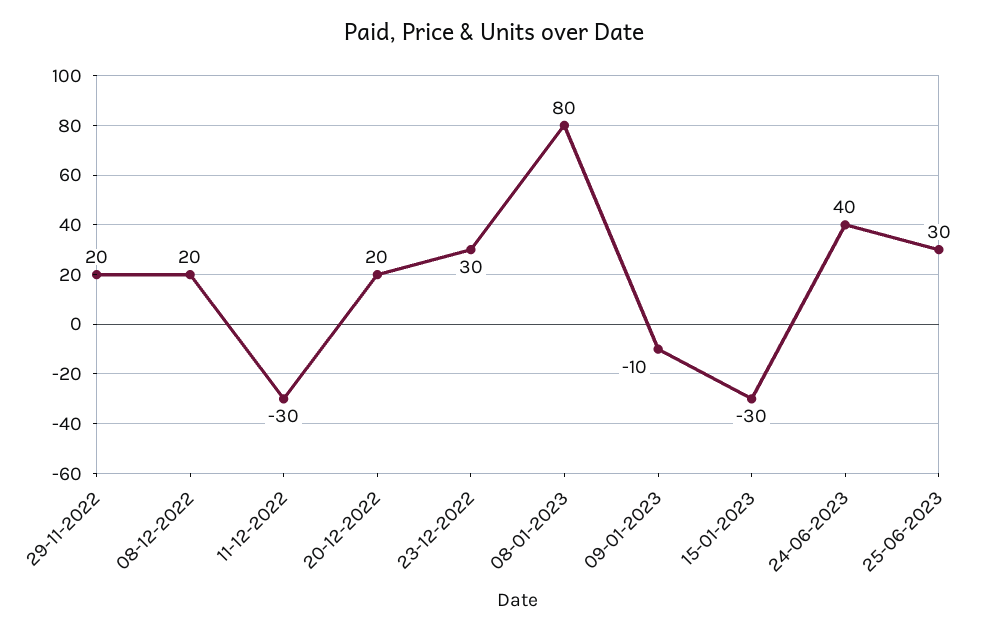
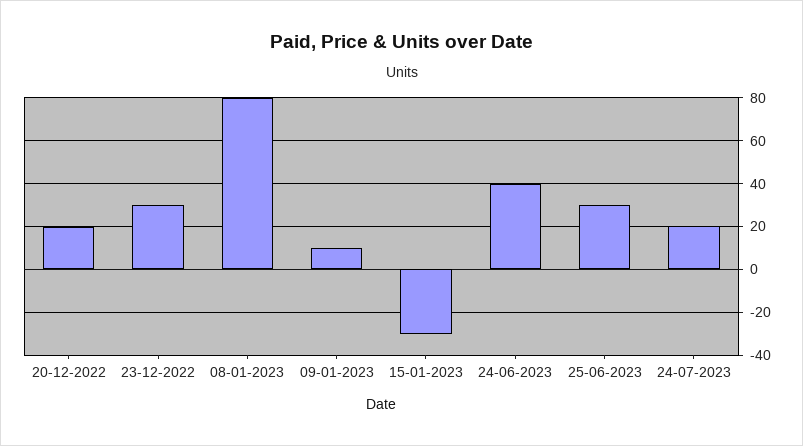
29-11-2022: 20 -> none
08-12-2022: 20 -> none
11-12-2022: -30 -> none
09-01-2023: -10 -> 10
24-07-2023: none -> 20

